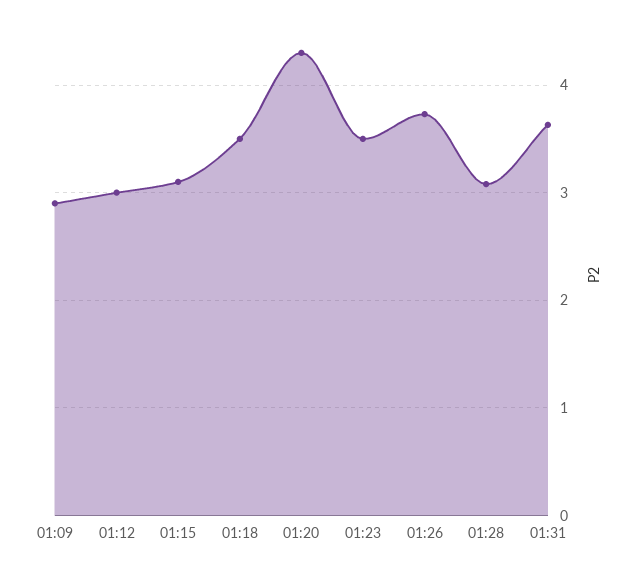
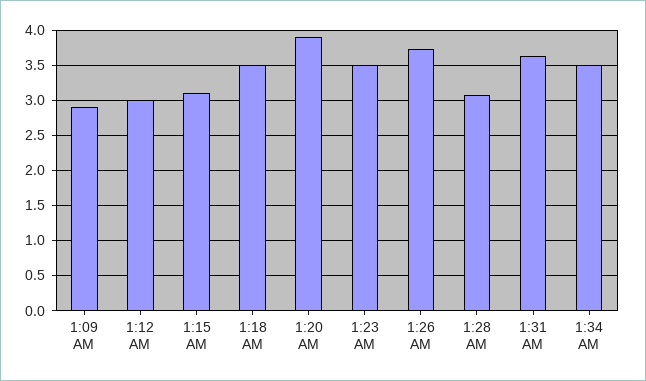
01:20: 4.3 -> 3.9
1:34 AM: none -> 3.5

